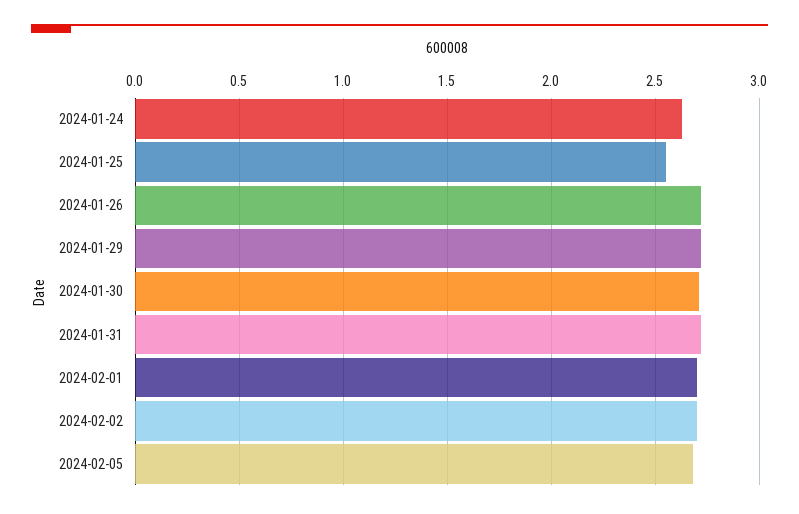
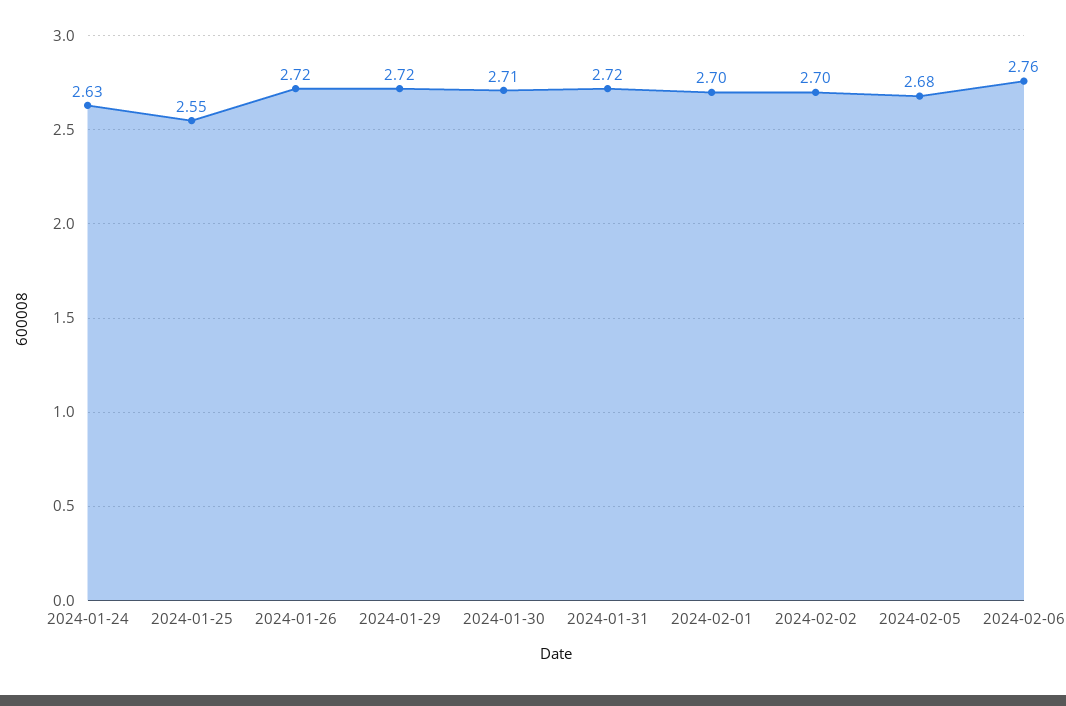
2024-02-06: none -> 2.76

